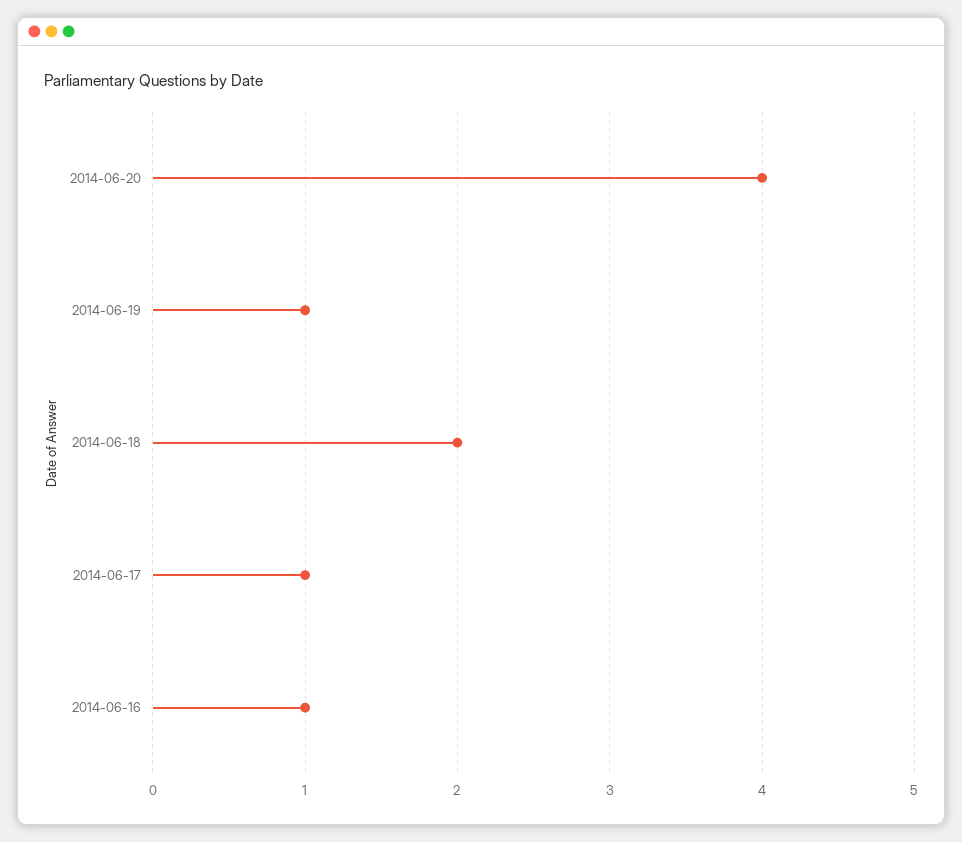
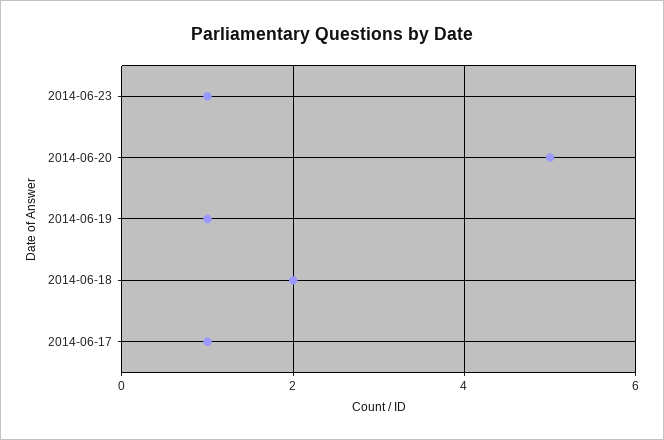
2014-06-20: 4 -> 5
2014-06-16: 1 -> none
2014-06-23: none -> 1

